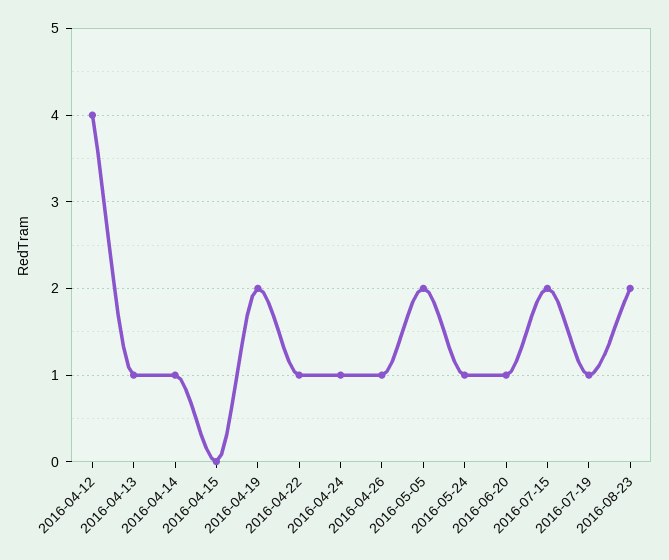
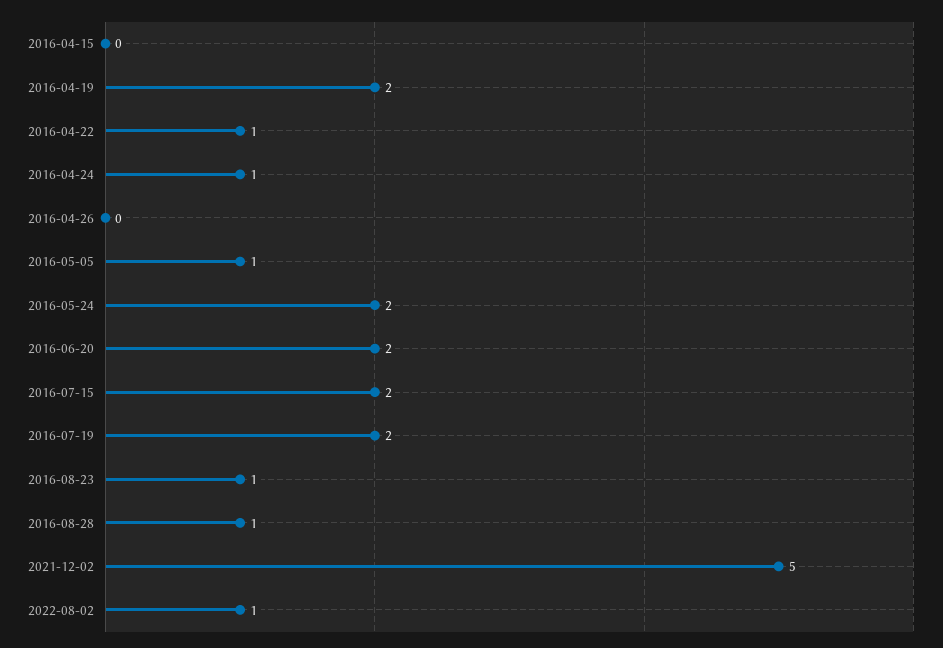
2016-04-12: 4 -> none
2016-04-13: 1 -> none
2016-04-14: 1 -> none
2016-04-26: 1 -> 0
2016-05-05: 2 -> 1
2016-05-24: 1 -> 2
2016-06-20: 1 -> 2
2016-07-19: 1 -> 2
2016-08-23: 2 -> 1
2016-08-28: none -> 1
2021-12-02: none -> 5
2022-08-02: none -> 1

